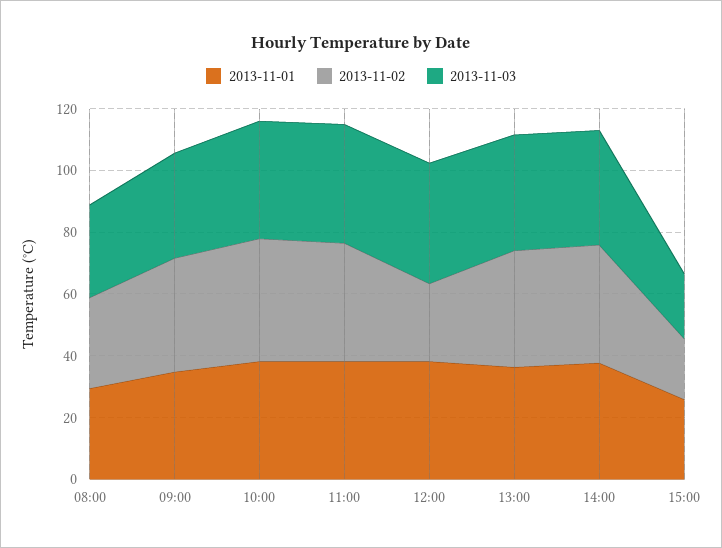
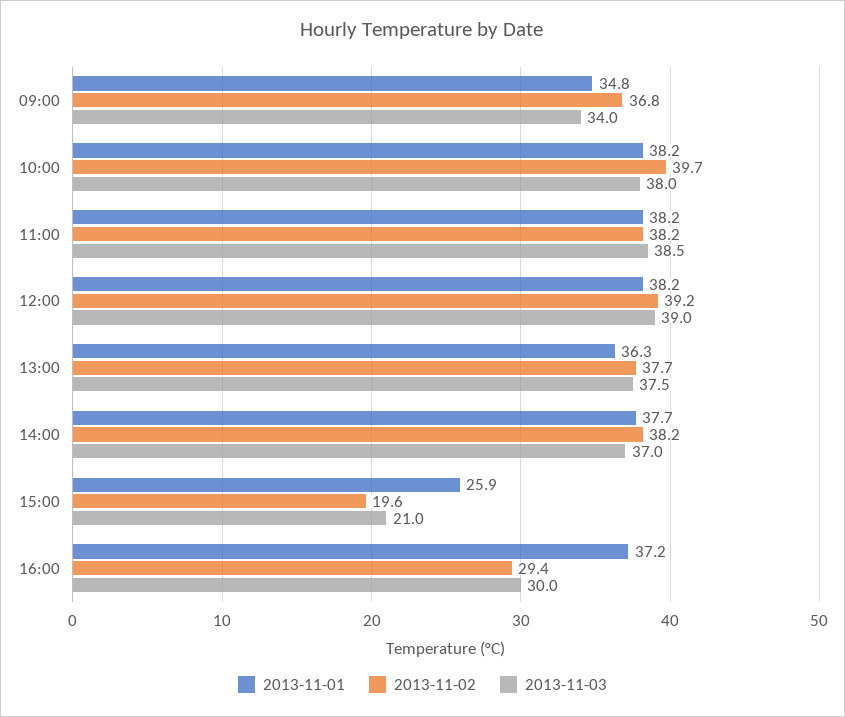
2013-11-01, 08:00: 30 -> none
2013-11-02, 08:00: 30 -> none
2013-11-03, 08:00: 30 -> none
2013-11-02, 12:00: 25 -> 39.2
2013-11-01, 16:00: none -> 37.2
2013-11-02, 16:00: none -> 29.4
2013-11-03, 16:00: none -> 30

